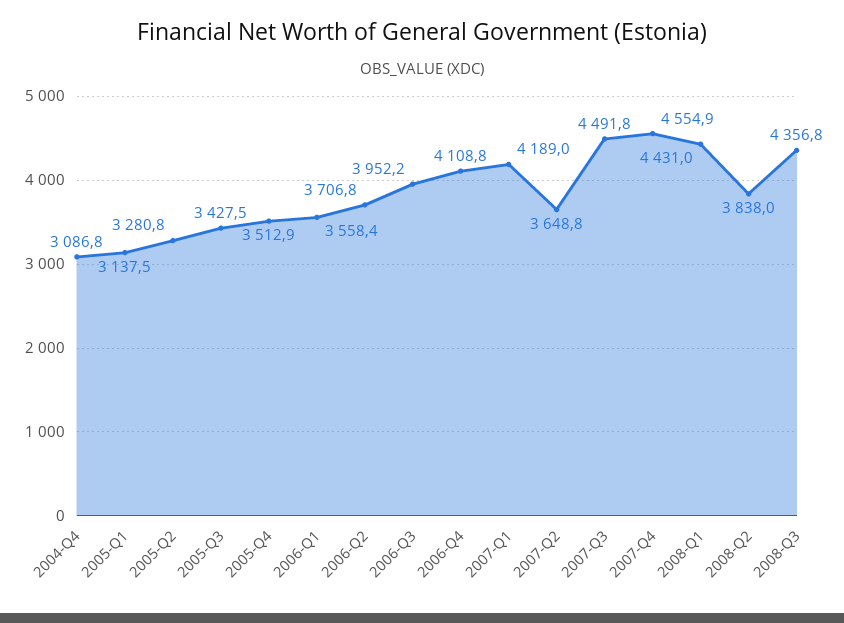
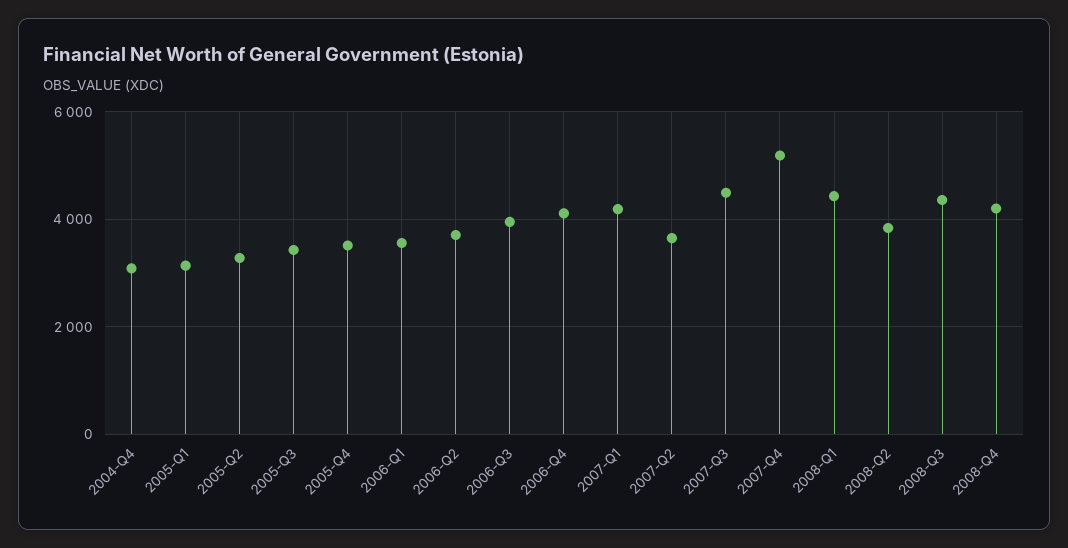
2007-Q4: 4554.9 -> 5200
2008-Q4: none -> 4200

